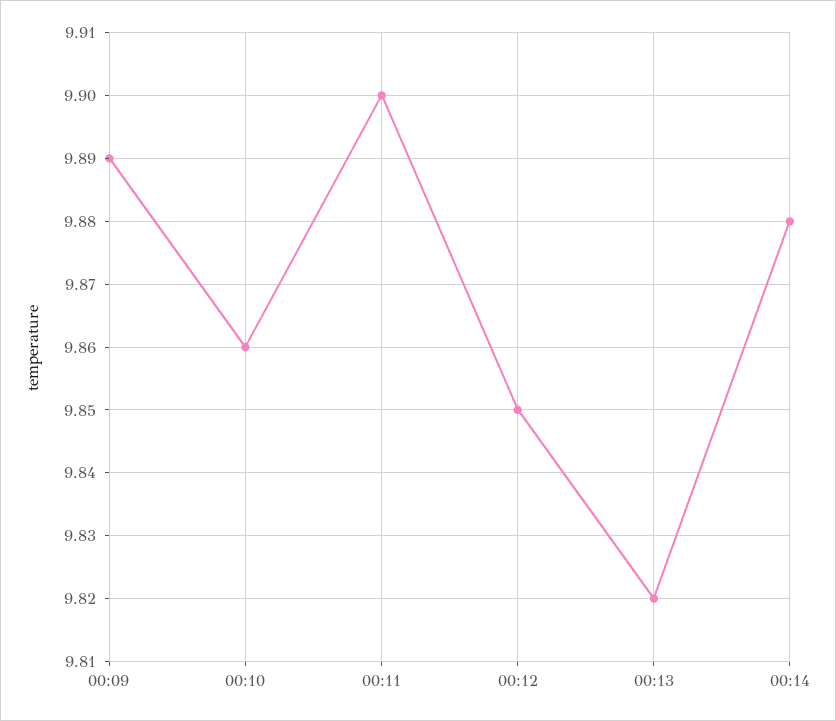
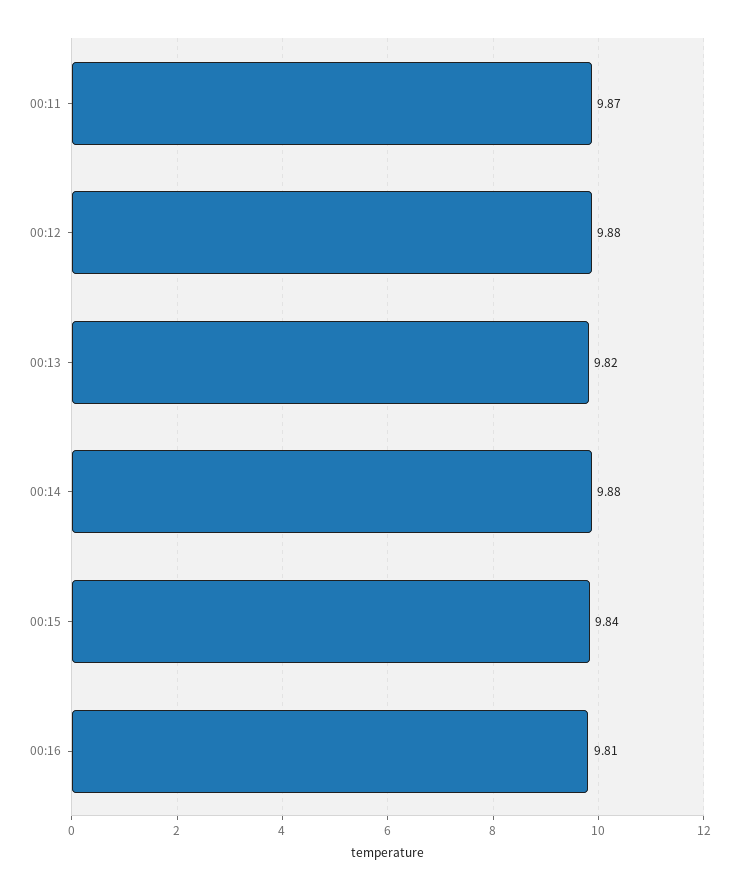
00:09: 9.89 -> none
00:10: 9.86 -> none
00:11: 9.9 -> 9.87
00:12: 9.85 -> 9.88
00:15: none -> 9.84
00:16: none -> 9.81

